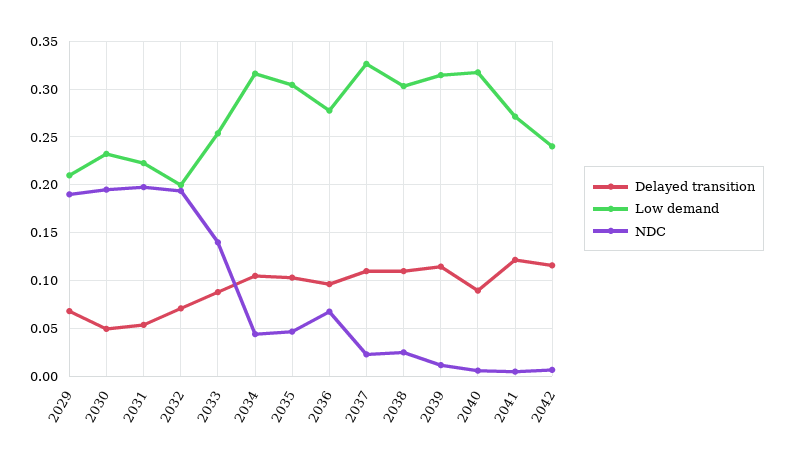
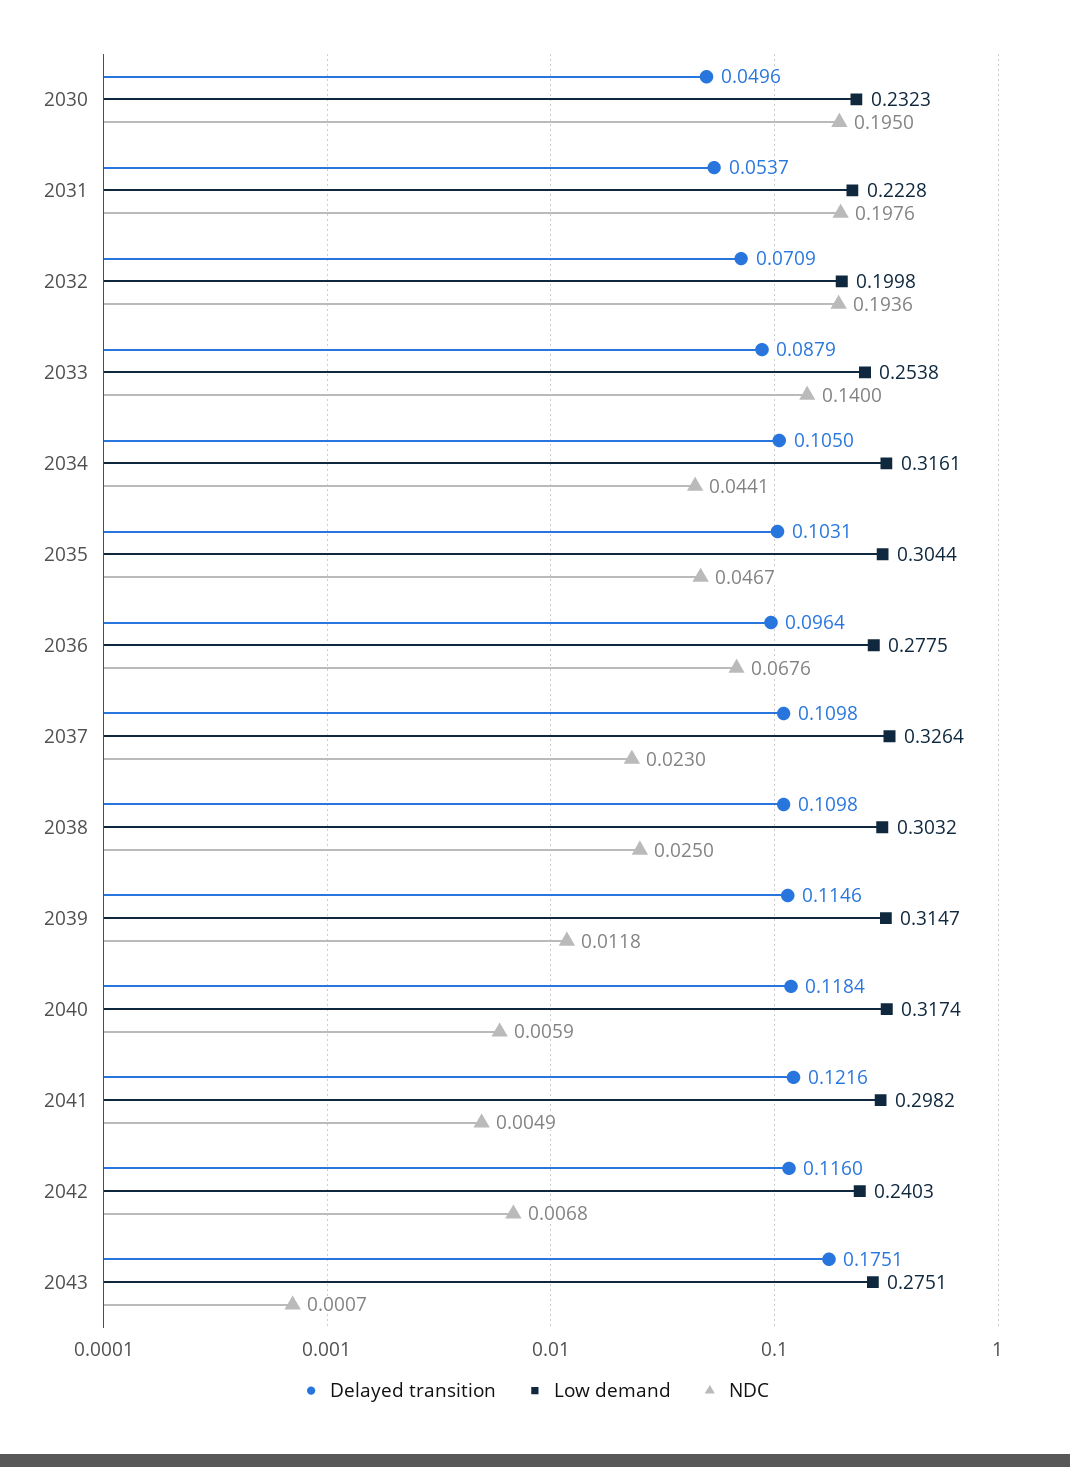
Delayed transition, 2029: 0.07 -> none
Low demand, 2029: 0.21 -> none
NDC, 2029: 0.19 -> none
Delayed transition, 2040: 0.09 -> 0.1184
Low demand, 2041: 0.27 -> 0.2982
Delayed transition, 2043: none -> 0.1751
Low demand, 2043: none -> 0.2751
NDC, 2043: none -> 0.0007

